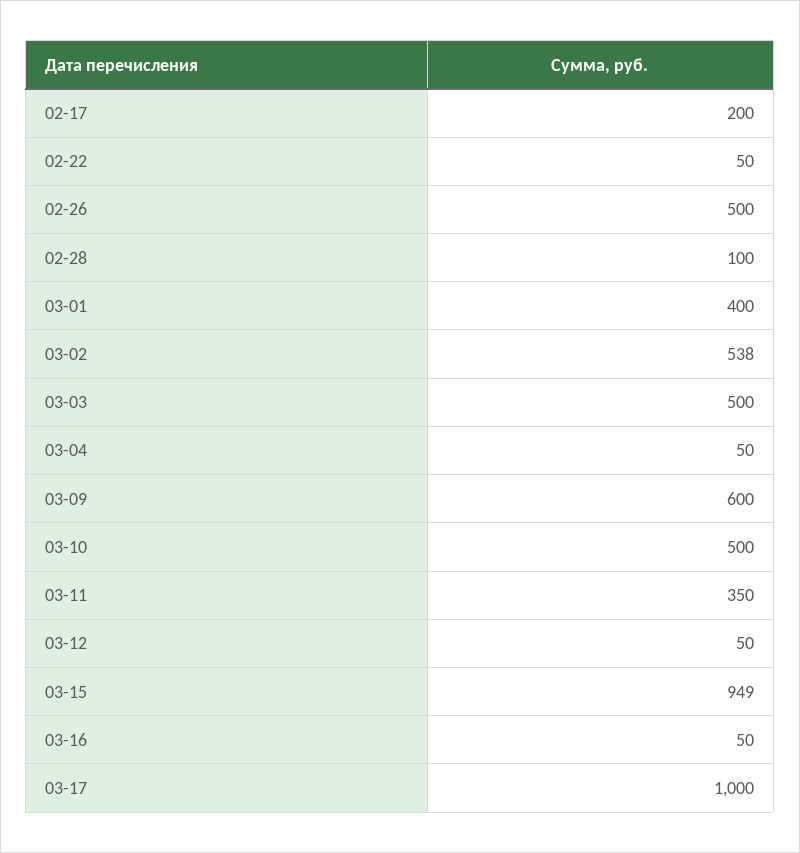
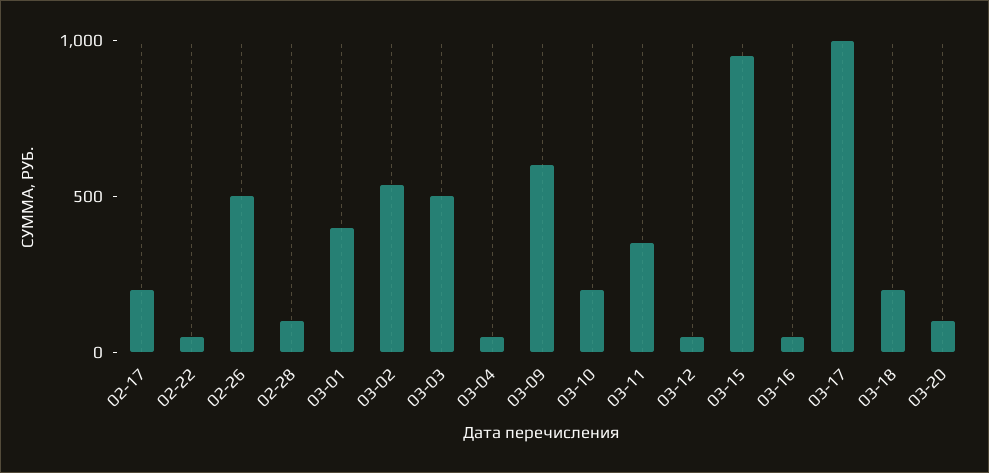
03-10: 500 -> 200
03-18: none -> 200
03-20: none -> 100

